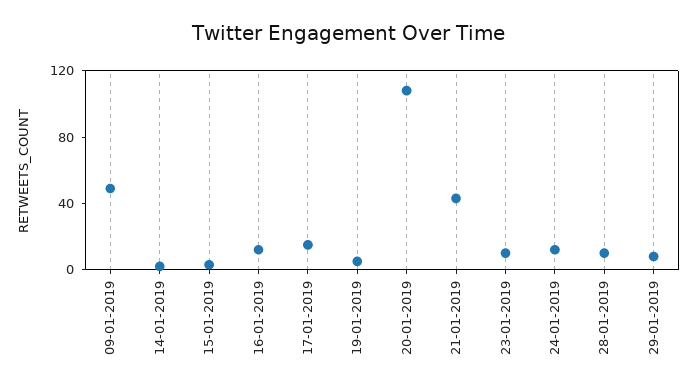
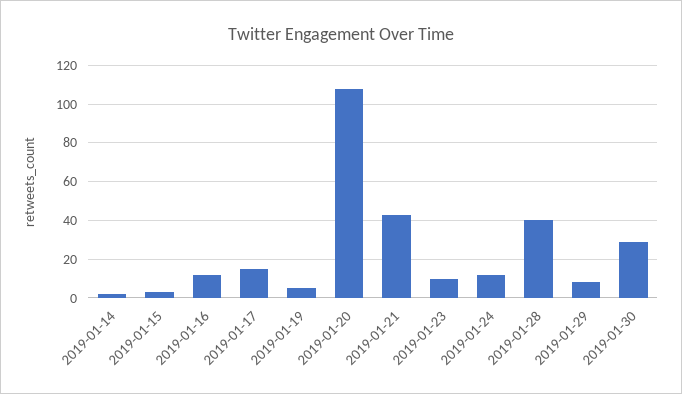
09-01-2019: 50 -> none
28-01-2019: 10 -> 40
2019-01-30: none -> 30

